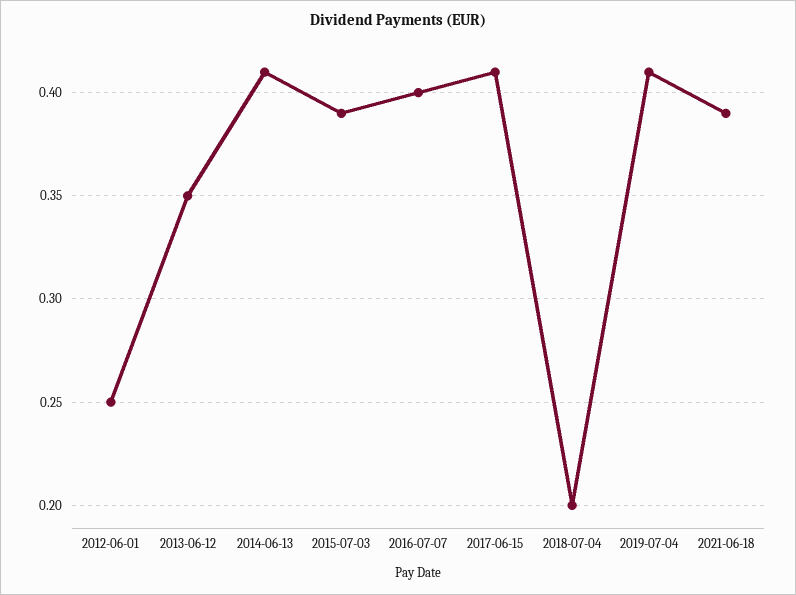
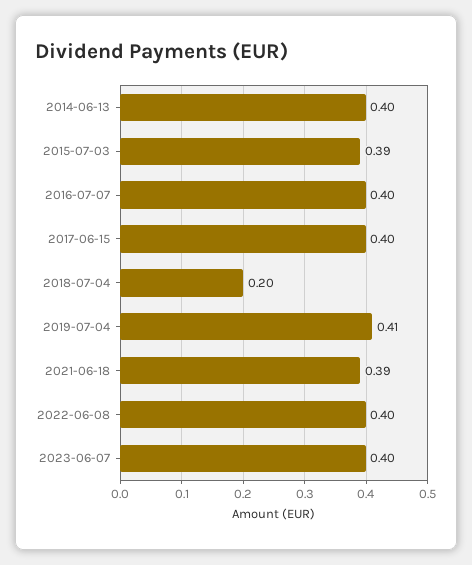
2012-06-01: 0.25 -> none
2013-06-12: 0.35 -> none
2014-06-13: 0.41 -> 0.4
2017-06-15: 0.41 -> 0.4
2022-06-08: none -> 0.4
2023-06-07: none -> 0.4

